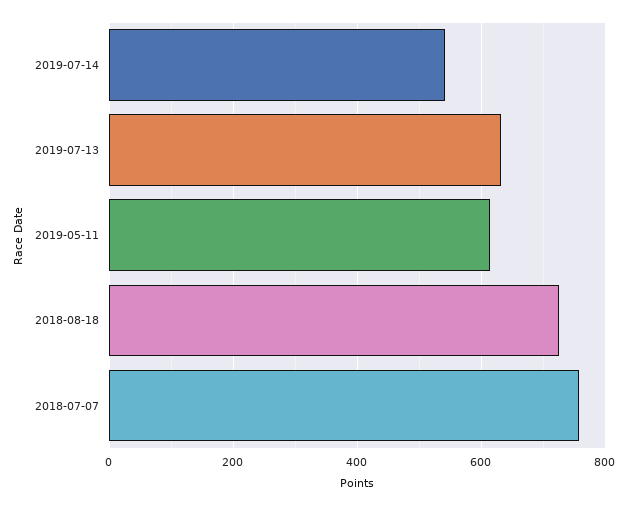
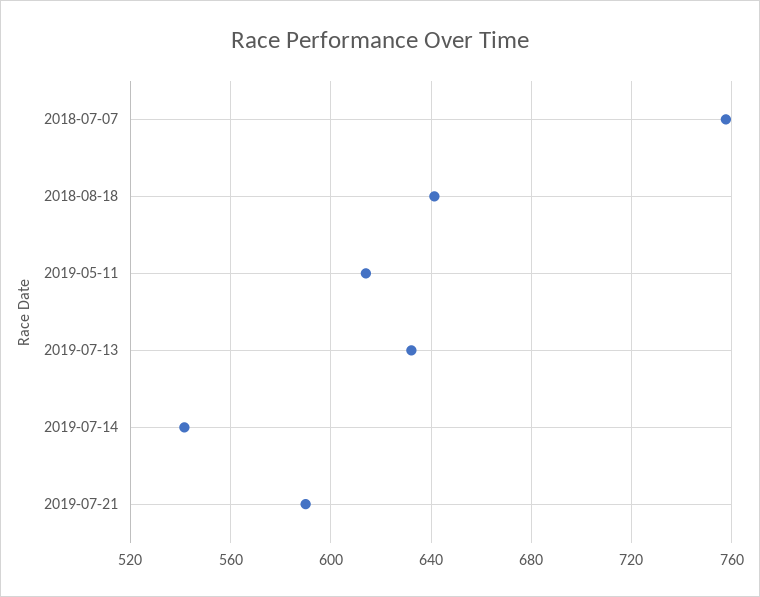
2018-08-18: 720 -> 640
2019-07-21: none -> 590

